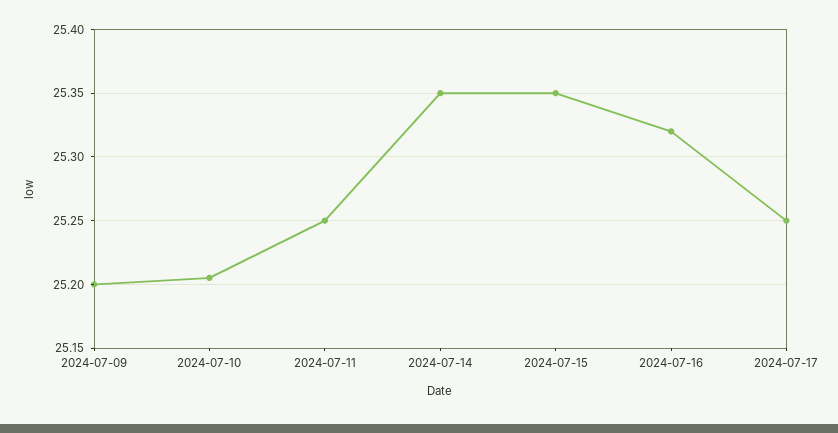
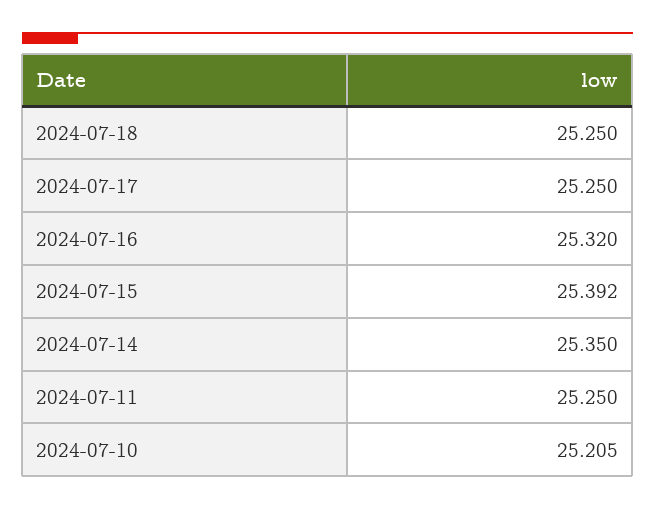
2024-07-09: 25.2 -> none
2024-07-15: 25.35 -> 25.392
2024-07-18: none -> 25.25

